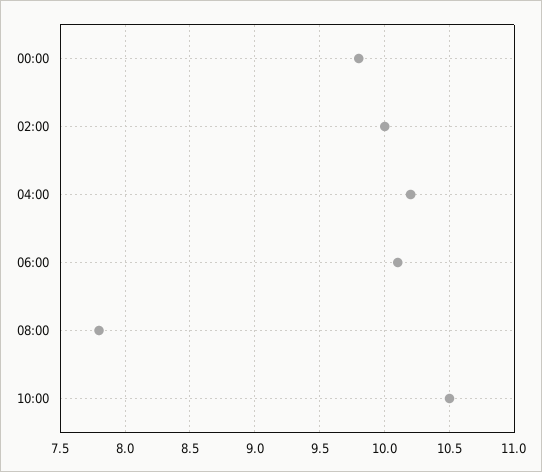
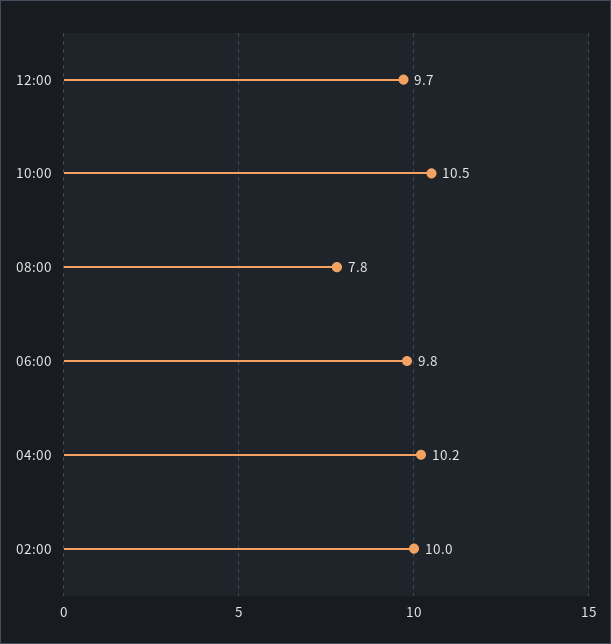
00:00: 9.8 -> none
06:00: 10.1 -> 9.8
12:00: none -> 9.7

